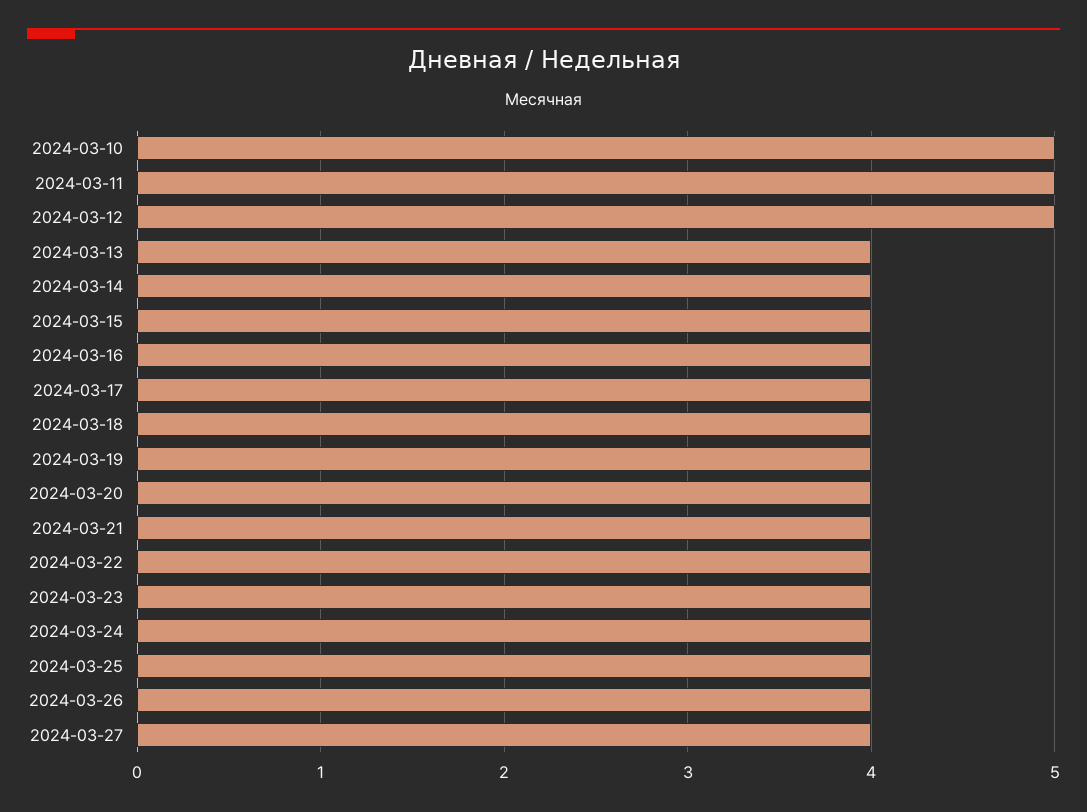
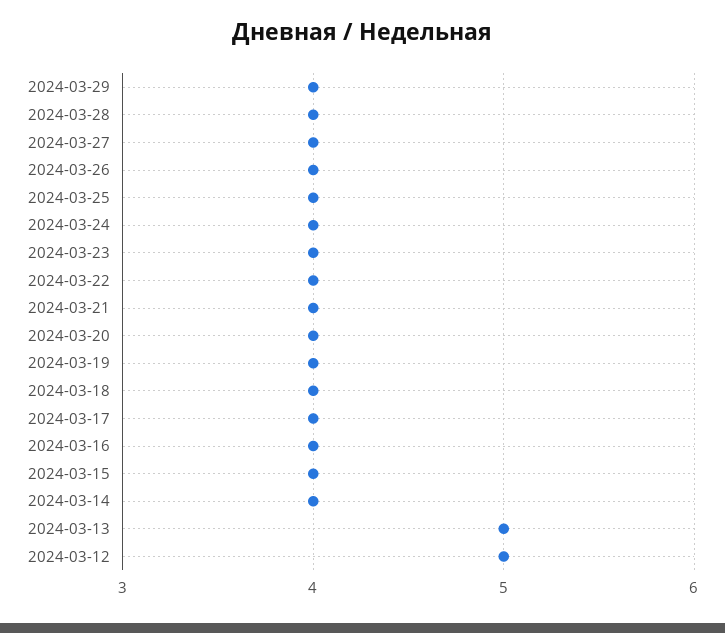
2024-03-10: 5 -> none
2024-03-11: 5 -> none
2024-03-13: 4 -> 5
2024-03-29: none -> 4
2024-03-28: none -> 4

